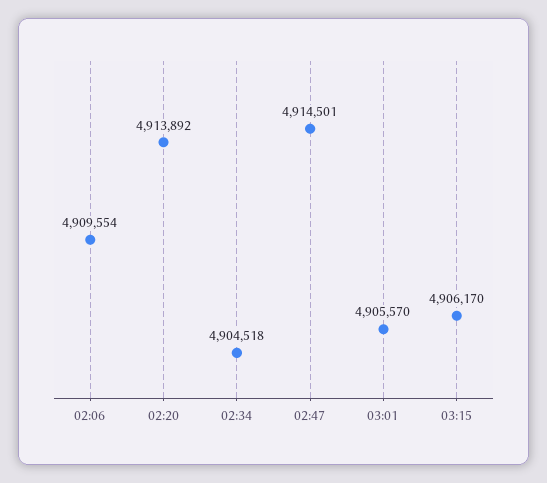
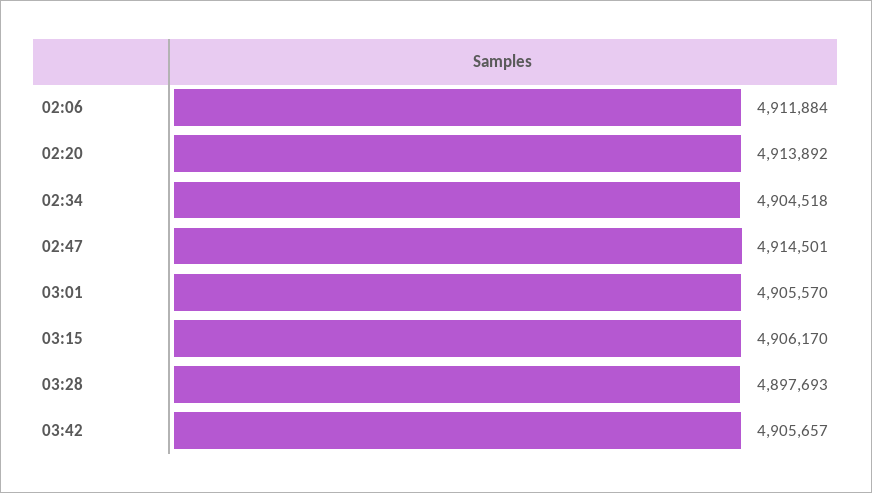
02:06: 4909554 -> 4911884
03:28: none -> 4897693
03:42: none -> 4905657

